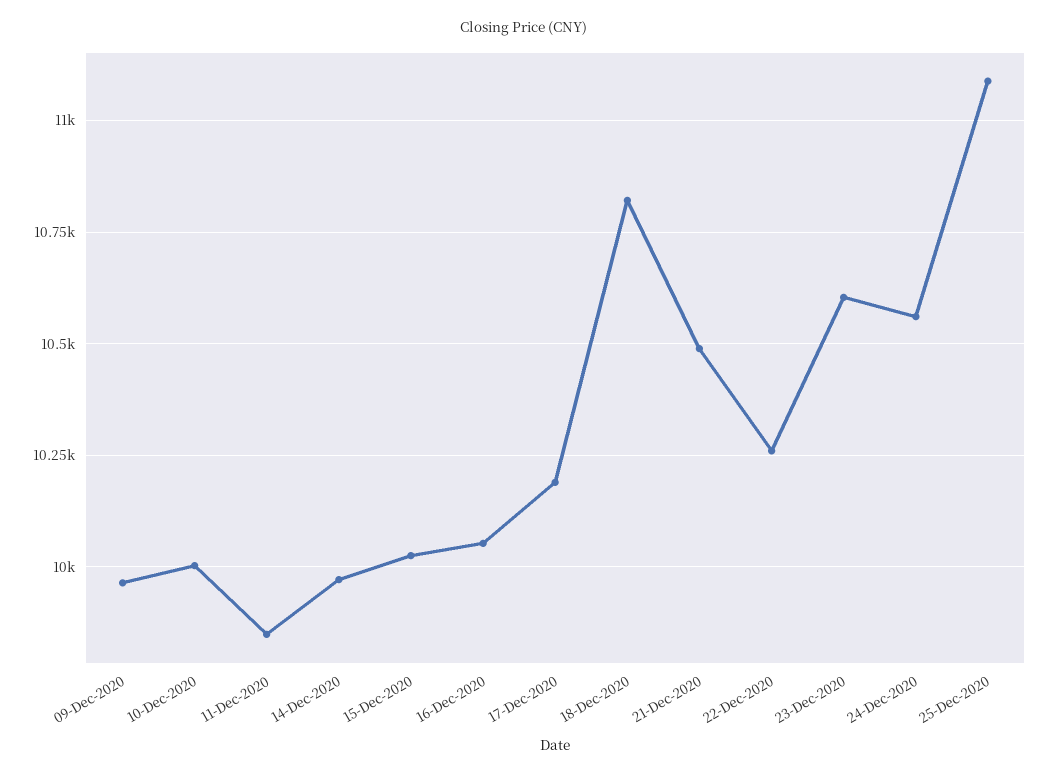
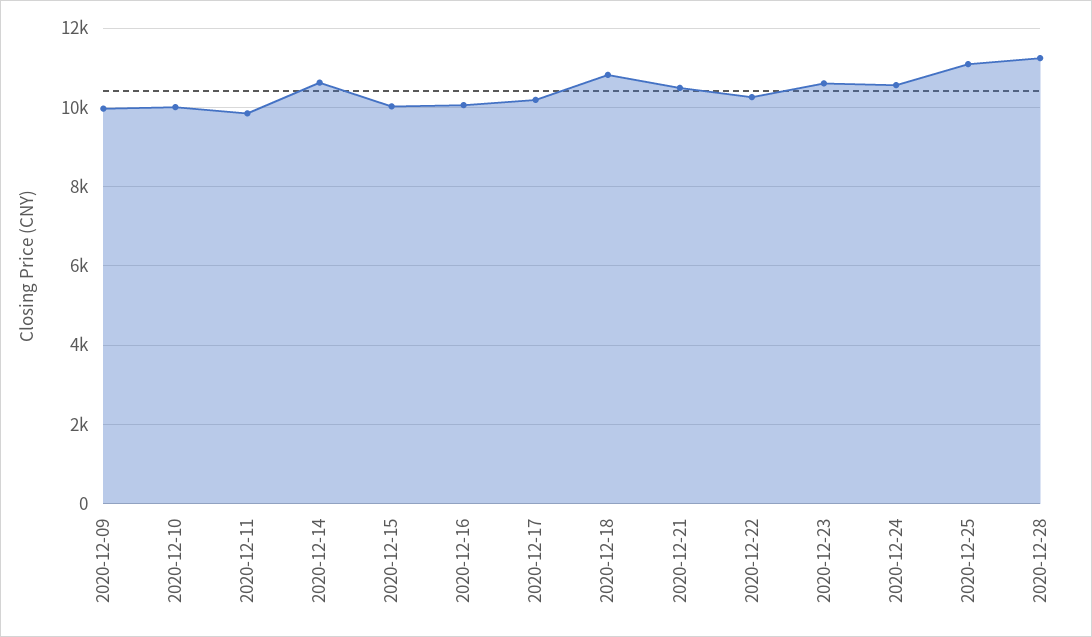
14-Dec-2020: 9975 -> 10600
2020-12-28: none -> 11200

